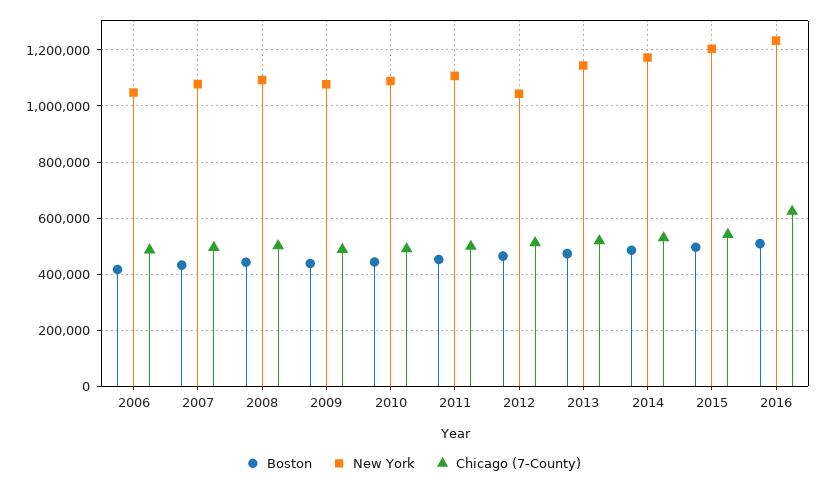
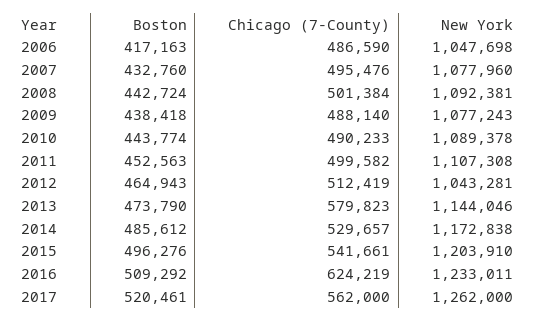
Chicago (7-County), 2013: 525000 -> 579823
Boston, 2017: none -> 520461
Chicago (7-County), 2017: none -> 562000
New York, 2017: none -> 1262000

